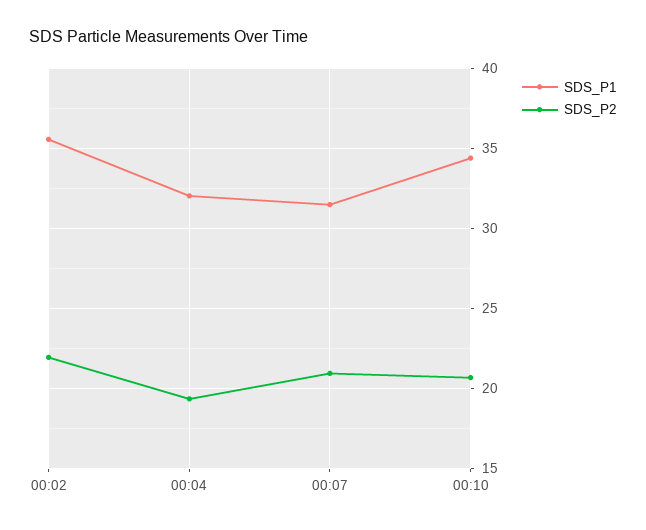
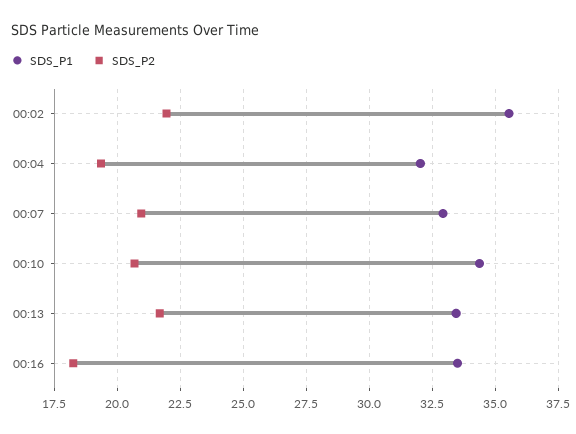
SDS_P1, 00:07: 31.5 -> 33
SDS_P1, 00:13: none -> 33.5
SDS_P2, 00:13: none -> 21.75
SDS_P1, 00:16: none -> 33.5
SDS_P2, 00:16: none -> 18.25

